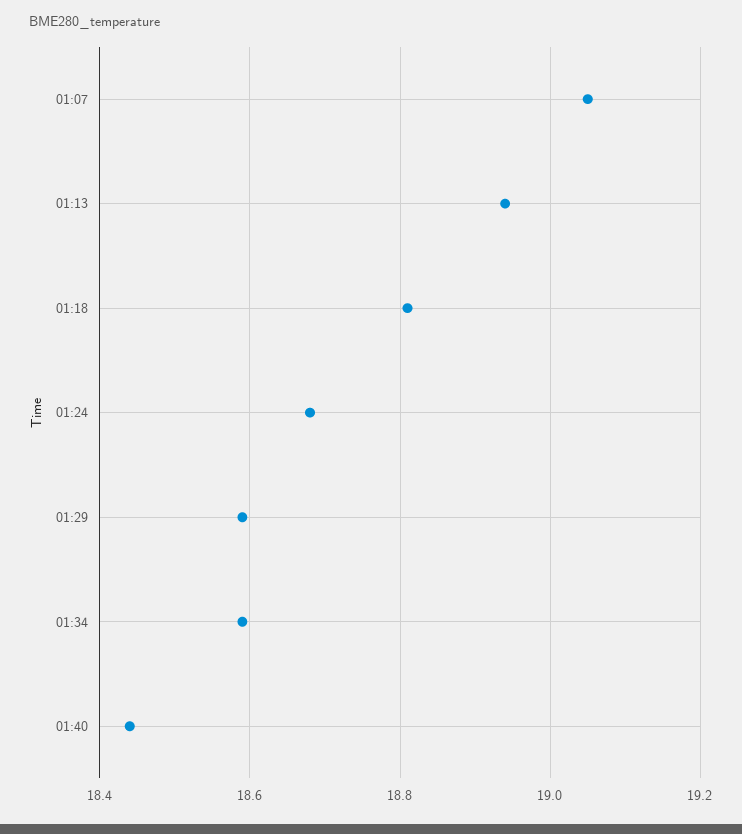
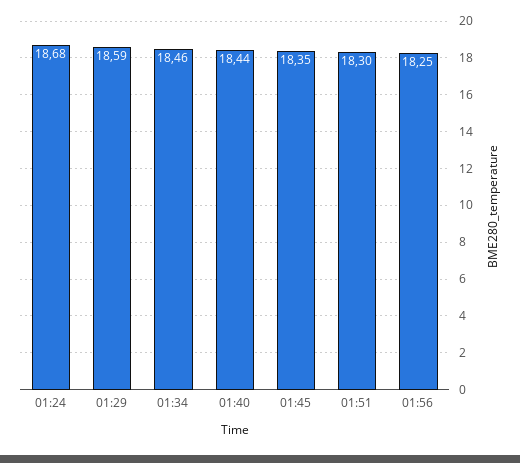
01:07: 19.05 -> none
01:13: 18.95 -> none
01:18: 18.8 -> none
01:34: 18.6 -> 18.46
01:45: none -> 18.35
01:51: none -> 18.3
01:56: none -> 18.25

